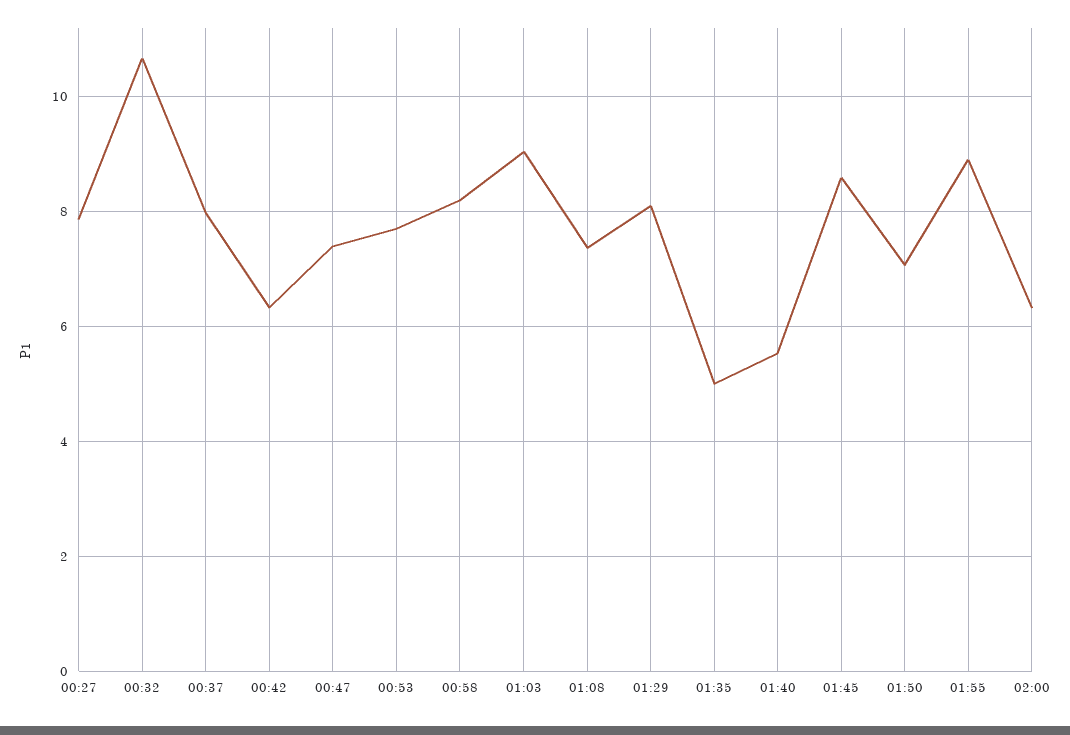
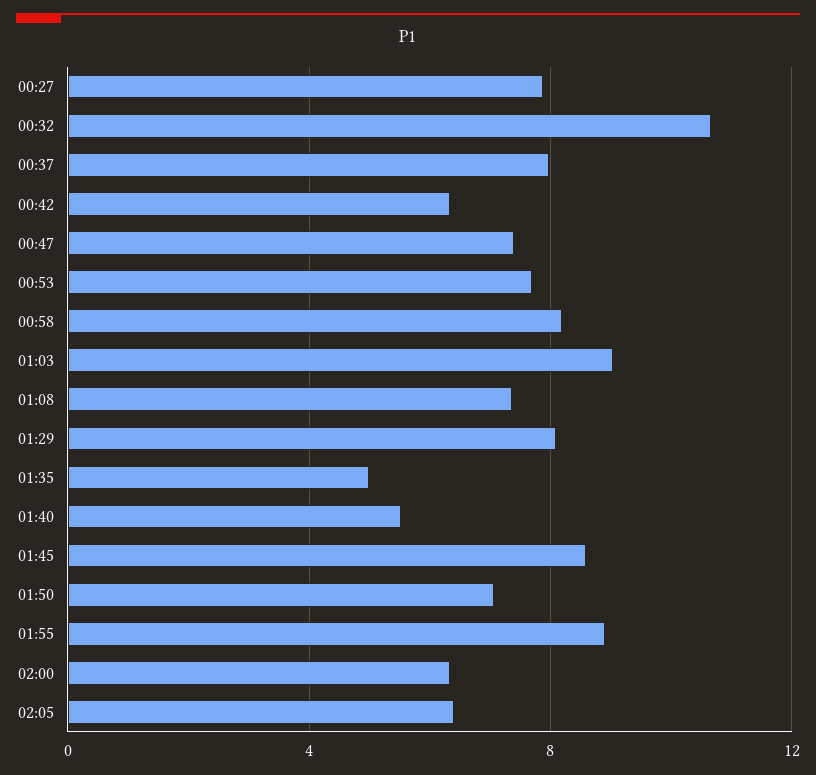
02:05: none -> 6.5

